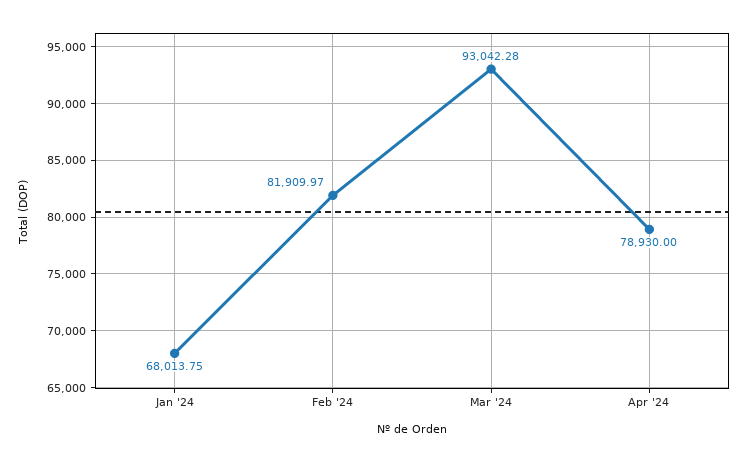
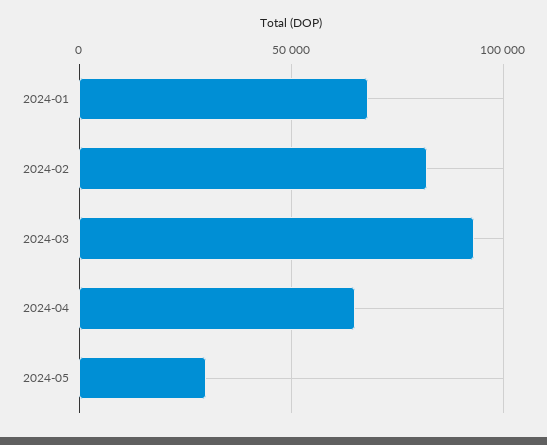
Apr '24: 78930 -> 65000
2024-05: none -> 30000

